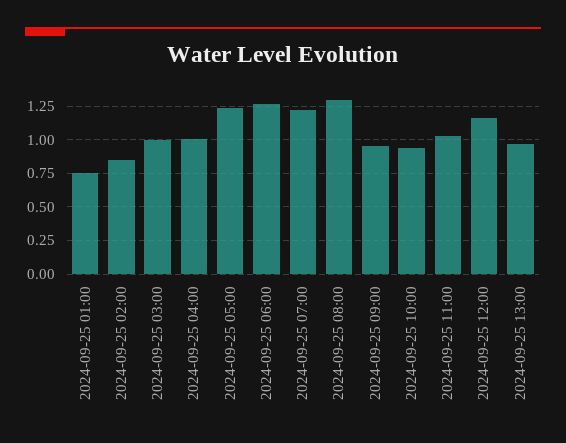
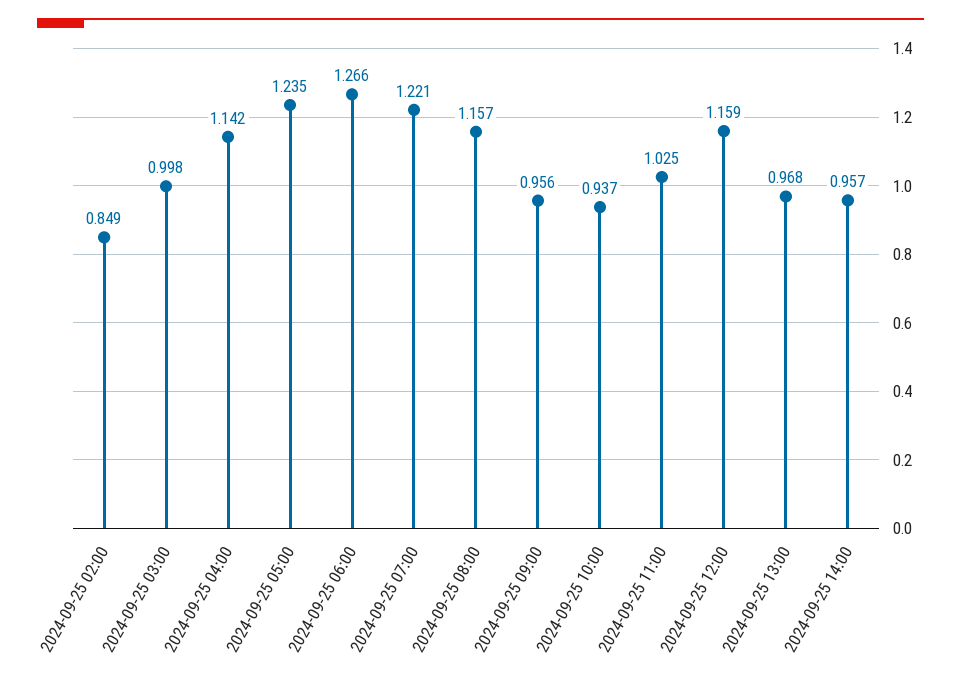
2024-09-25 01:00: 0.75 -> none
2024-09-25 04:00: 1 -> 1.142
2024-09-25 08:00: 1.3 -> 1.157
2024-09-25 14:00: none -> 0.957

